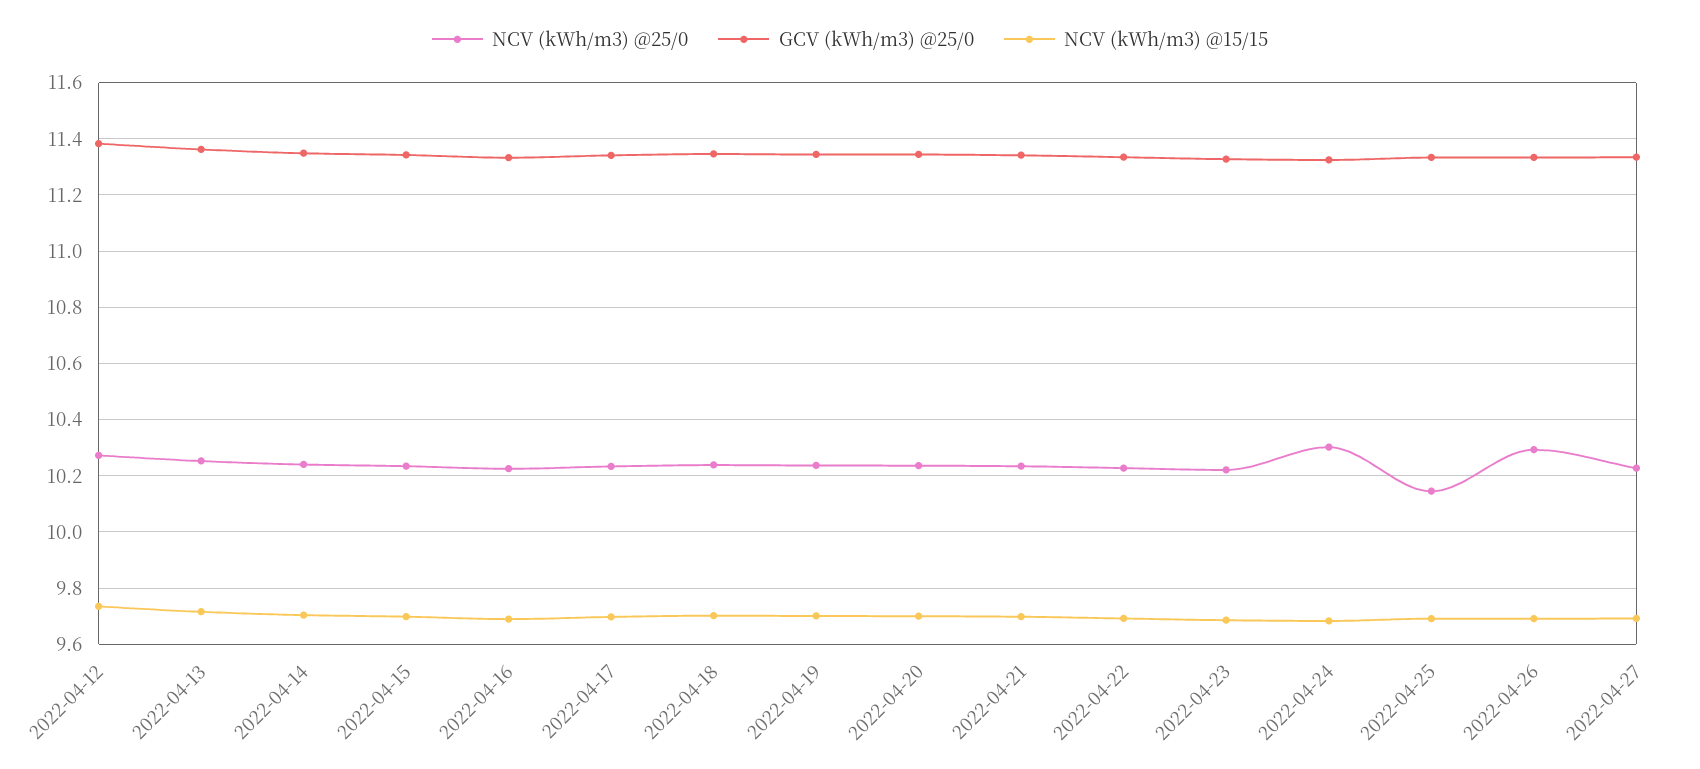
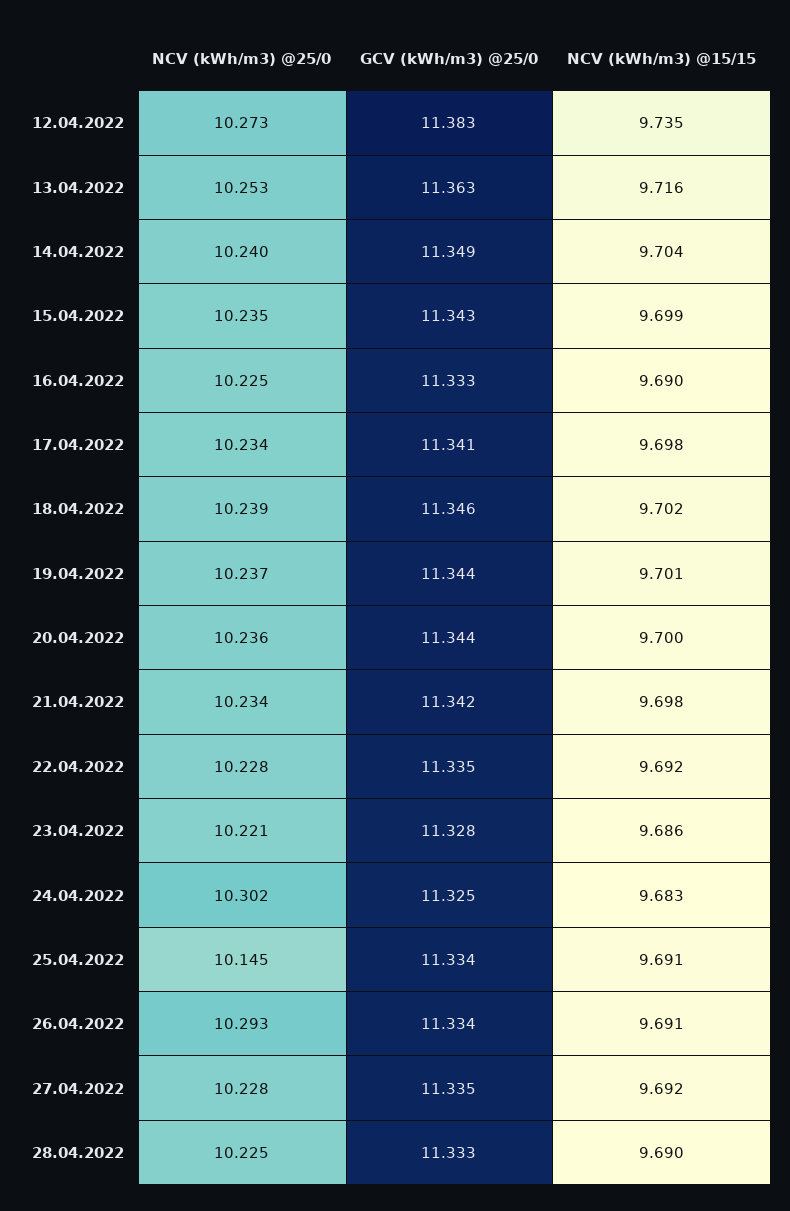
NCV (kWh/m3) @25/0, 28.04.2022: none -> 10.225
GCV (kWh/m3) @25/0, 28.04.2022: none -> 11.333
NCV (kWh/m3) @15/15, 28.04.2022: none -> 9.69

